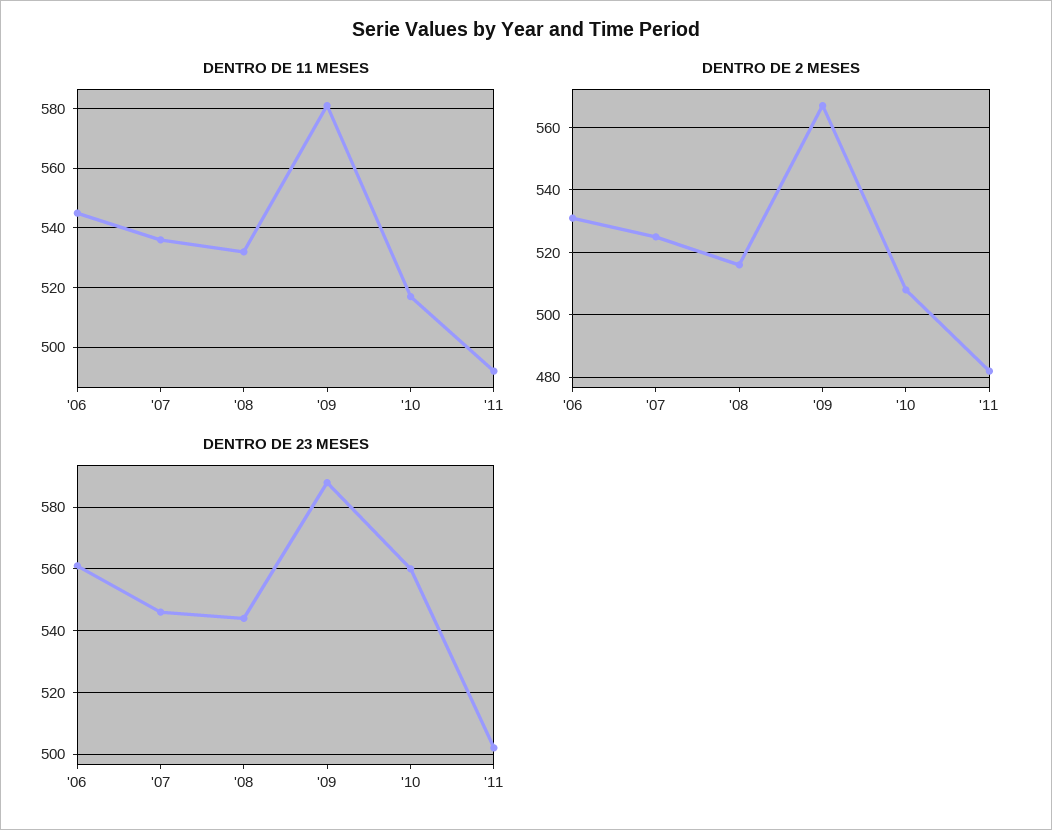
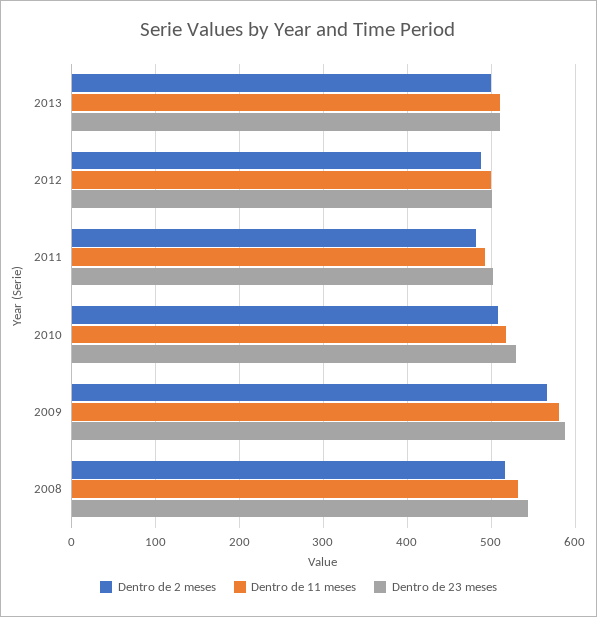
DENTRO DE 11 MESES, '06: 545 -> none
DENTRO DE 11 MESES, '07: 535 -> none
DENTRO DE 2 MESES, '06: 530 -> none
DENTRO DE 2 MESES, '07: 525 -> none
DENTRO DE 23 MESES, '06: 560 -> none
DENTRO DE 23 MESES, '07: 545 -> none
DENTRO DE 23 MESES, '10: 560 -> 530
DENTRO DE 2 MESES, 2013: none -> 500
DENTRO DE 11 MESES, 2013: none -> 510
DENTRO DE 23 MESES, 2013: none -> 510
DENTRO DE 2 MESES, 2012: none -> 490
DENTRO DE 11 MESES, 2012: none -> 500
DENTRO DE 23 MESES, 2012: none -> 500

